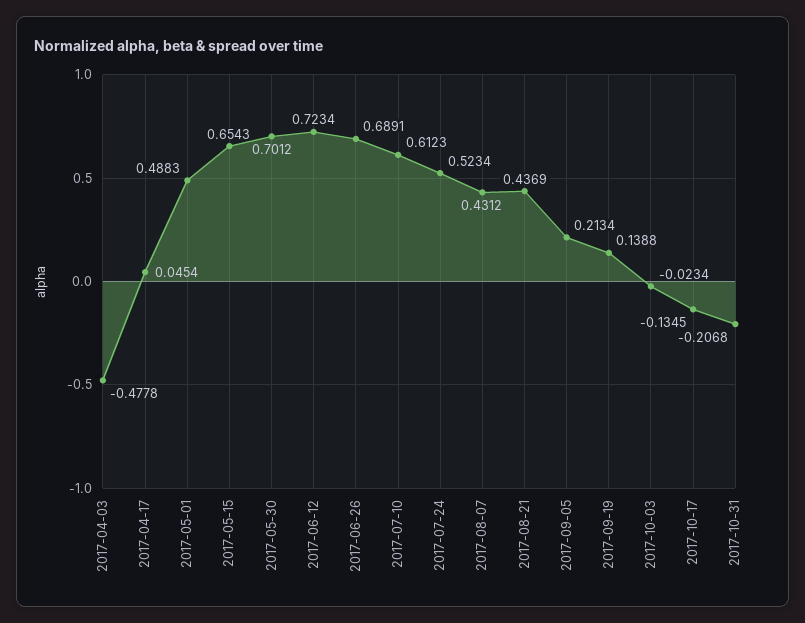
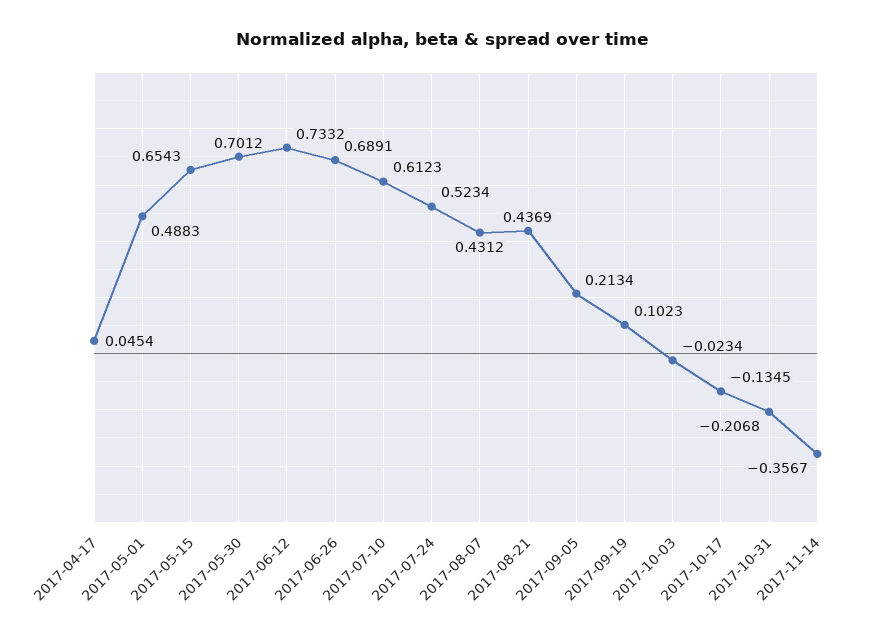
2017-04-03: -0.4778 -> none
2017-06-12: 0.7234 -> 0.7332
2017-09-19: 0.1388 -> 0.1023
2017-11-14: none -> -0.3567

